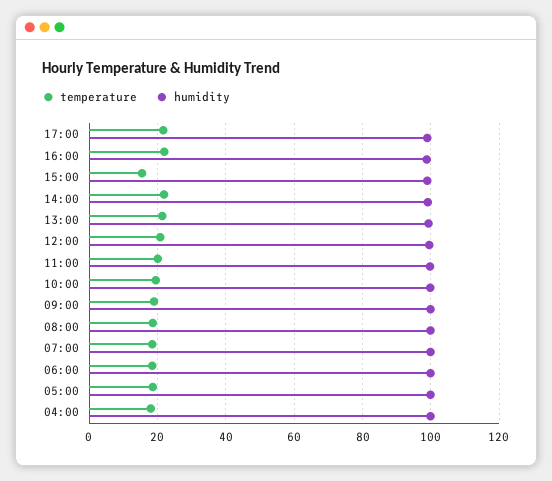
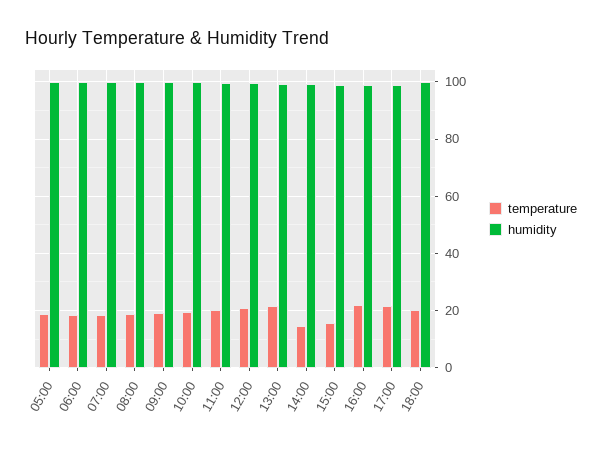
temperature, 14:00: 22 -> 15
temperature, 04:00: 18 -> none
humidity, 04:00: 100 -> none
temperature, 18:00: none -> 20
humidity, 18:00: none -> 100

